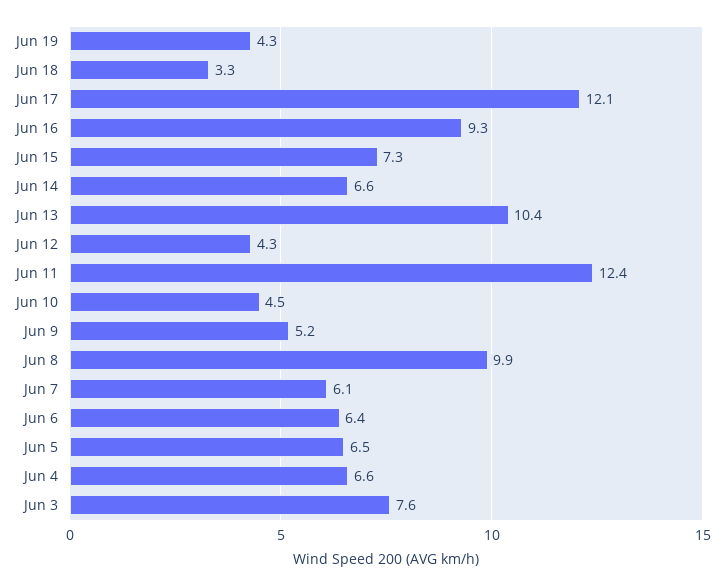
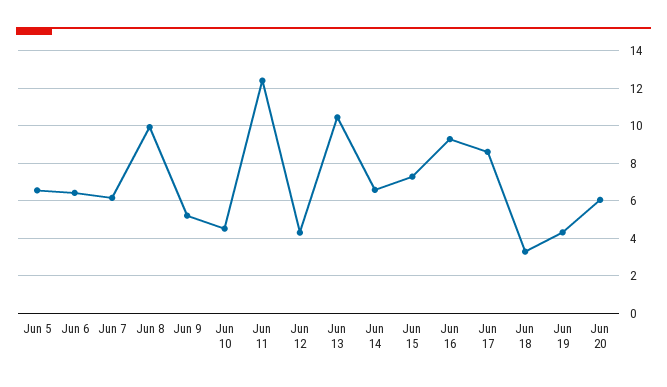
Jun 17: 12.1 -> 8.5
Jun 4: 6.6 -> none
Jun 3: 7.6 -> none
Jun 20: none -> 6

